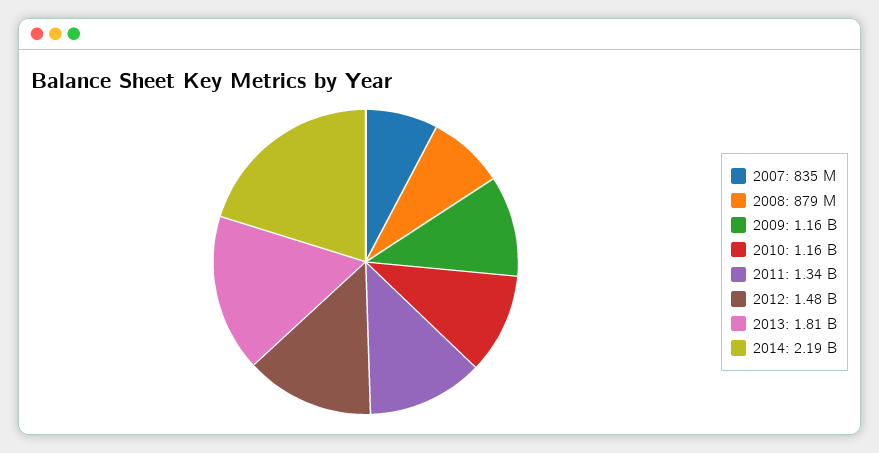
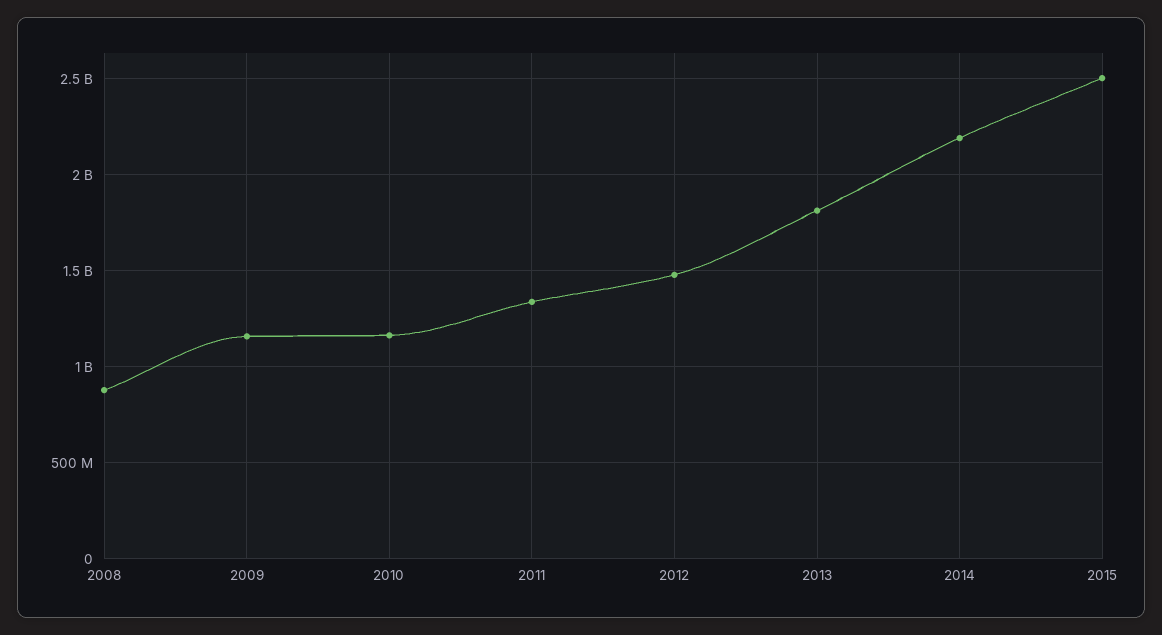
2007: 835000000 -> none
2015: none -> 2500000000

